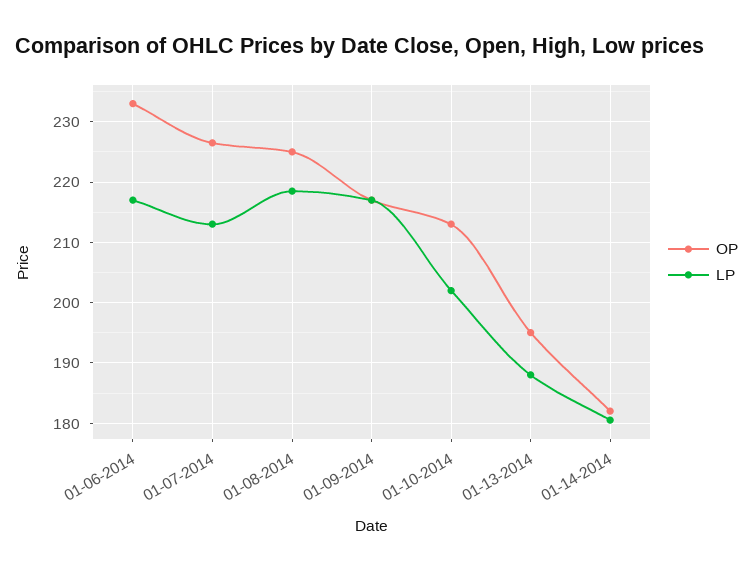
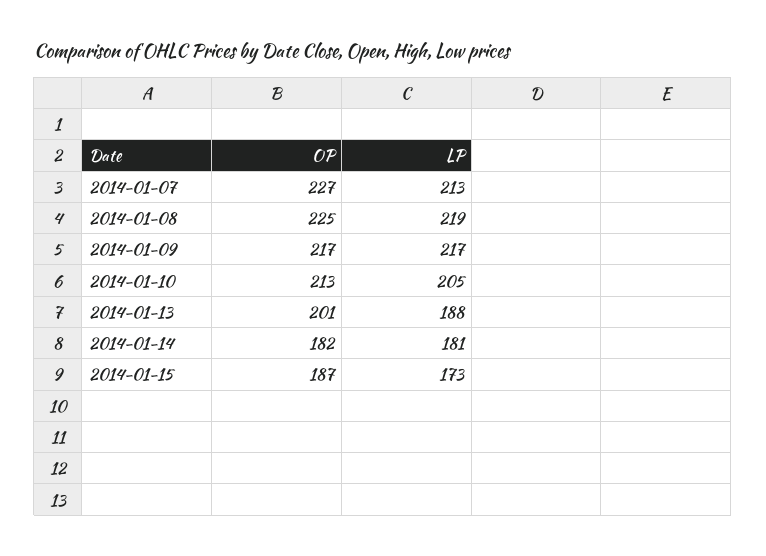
OP, 01-06-2014: 233 -> none
LP, 01-06-2014: 217 -> none
LP, 01-10-2014: 202 -> 205
OP, 01-13-2014: 195 -> 201
OP, 2014-01-15: none -> 187
LP, 2014-01-15: none -> 173

